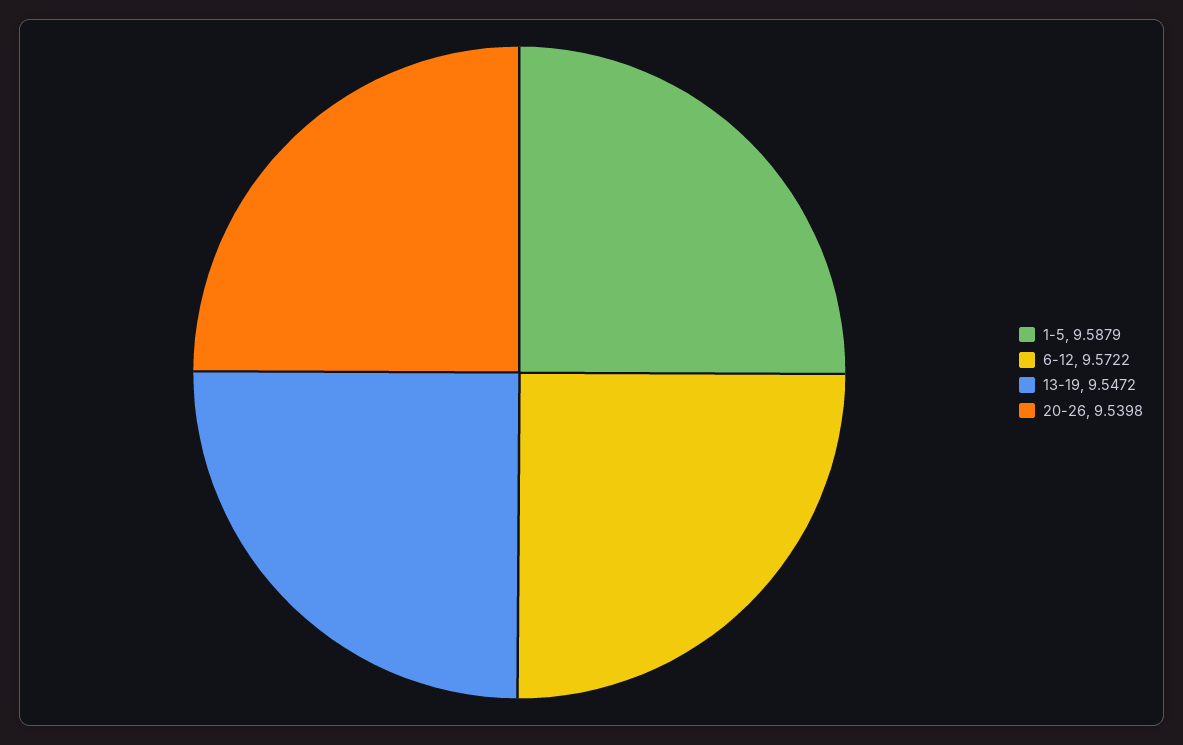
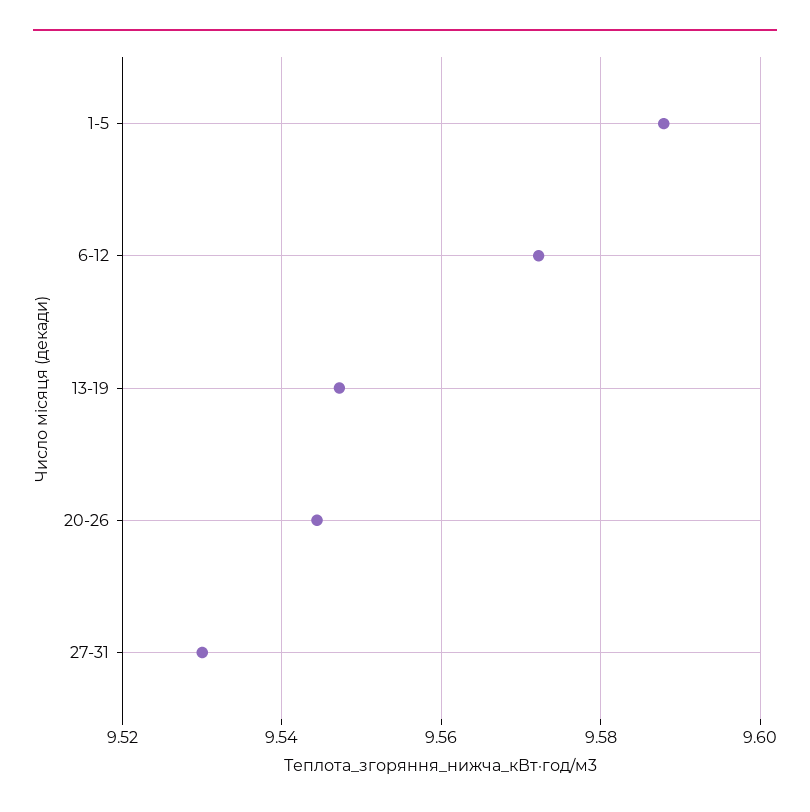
20-26: 9.5398 -> 9.544
27-31: none -> 9.53

